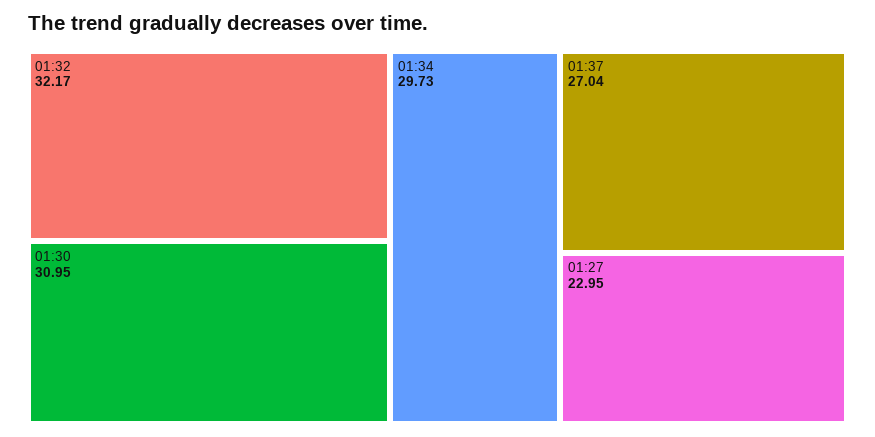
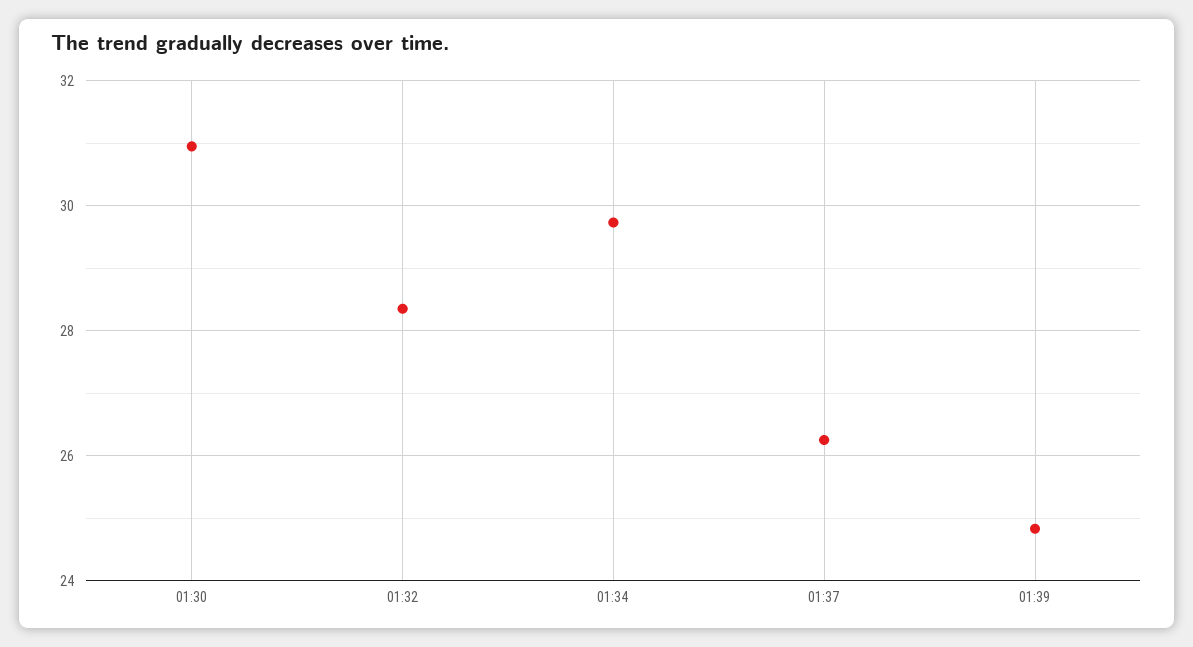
01:32: 32.17 -> 28.4
01:37: 27.04 -> 26.2
01:27: 22.95 -> none
01:39: none -> 24.8

